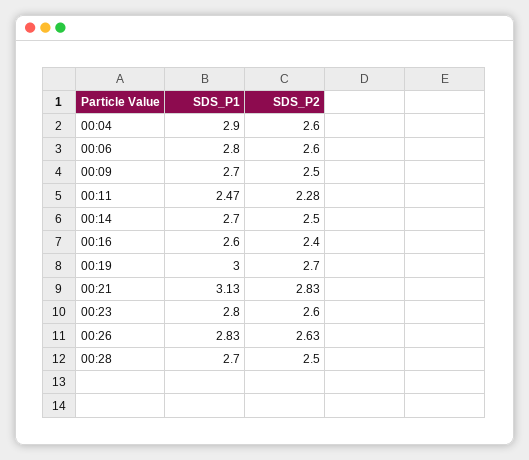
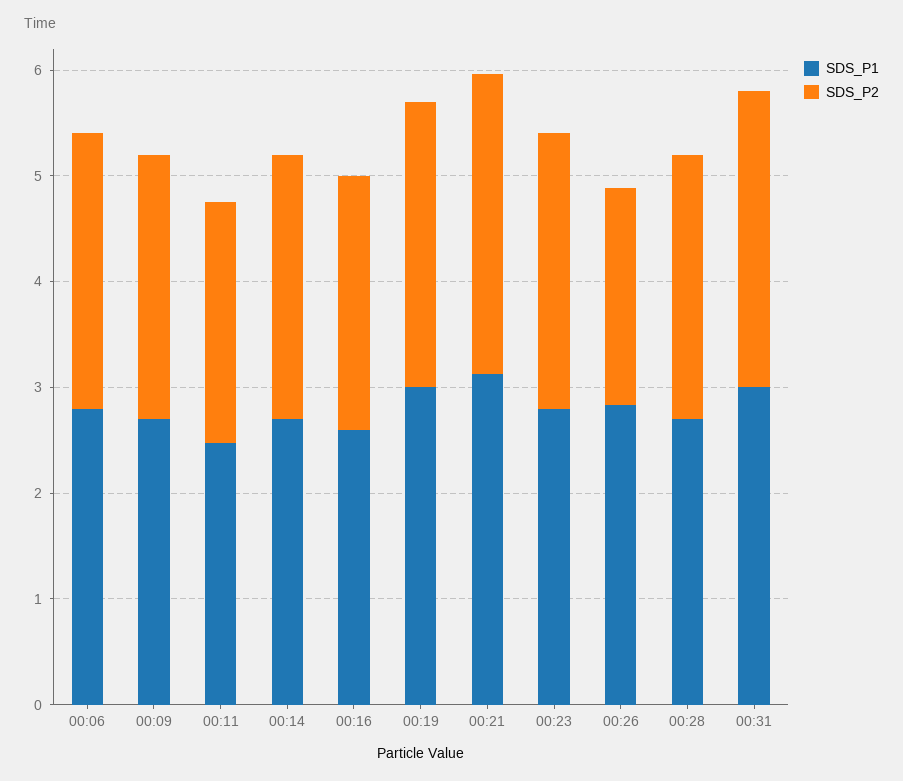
SDS_P1, 00:04: 2.9 -> none
SDS_P2, 00:04: 2.6 -> none
SDS_P2, 00:26: 2.63 -> 2
SDS_P1, 00:31: none -> 3
SDS_P2, 00:31: none -> 2.8

